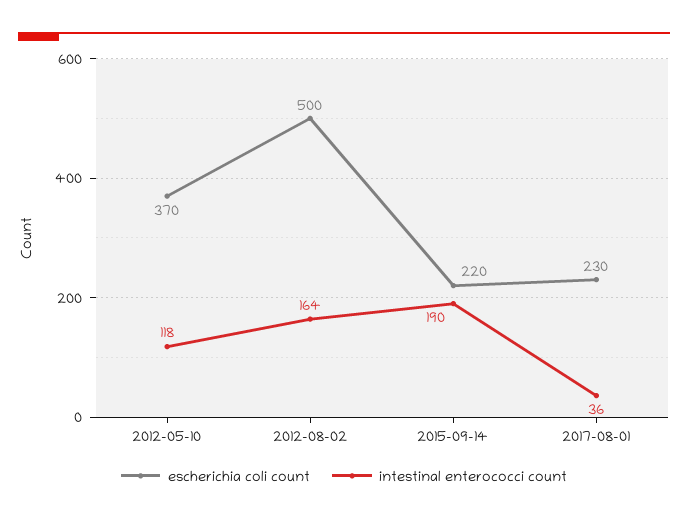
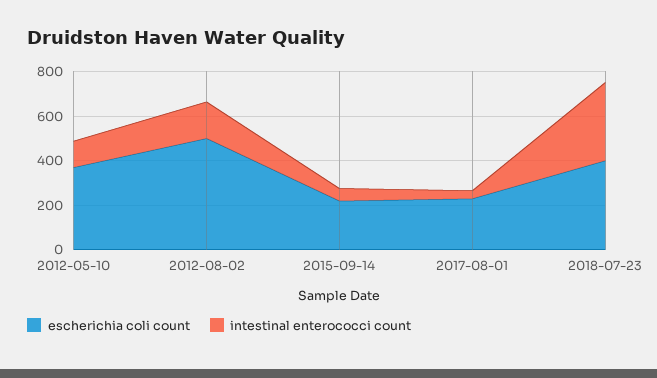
intestinal enterococci count, 2015-09-14: 190 -> 50
escherichia coli count, 2018-07-23: none -> 400
intestinal enterococci count, 2018-07-23: none -> 350

